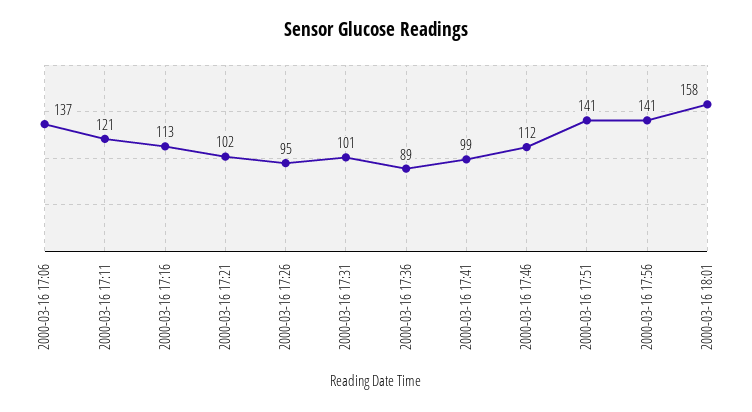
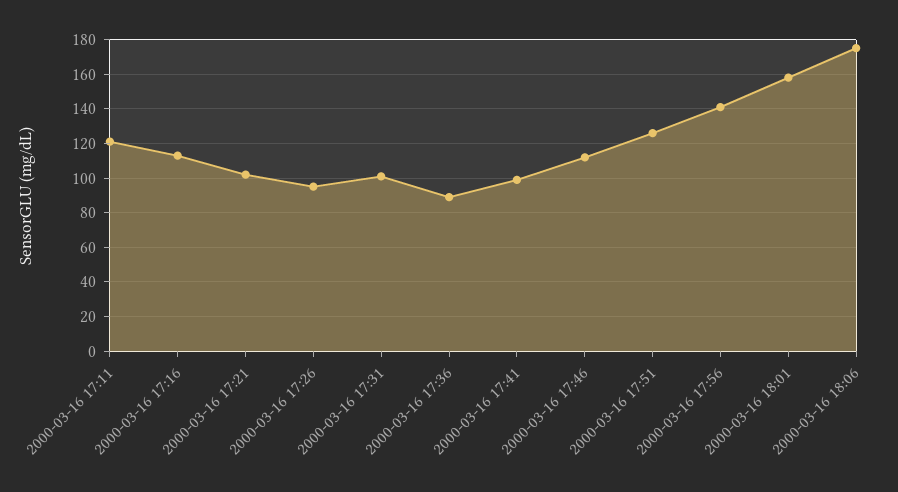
2000-03-16 17:06: 137 -> none
2000-03-16 17:51: 141 -> 125
2000-03-16 18:06: none -> 175

